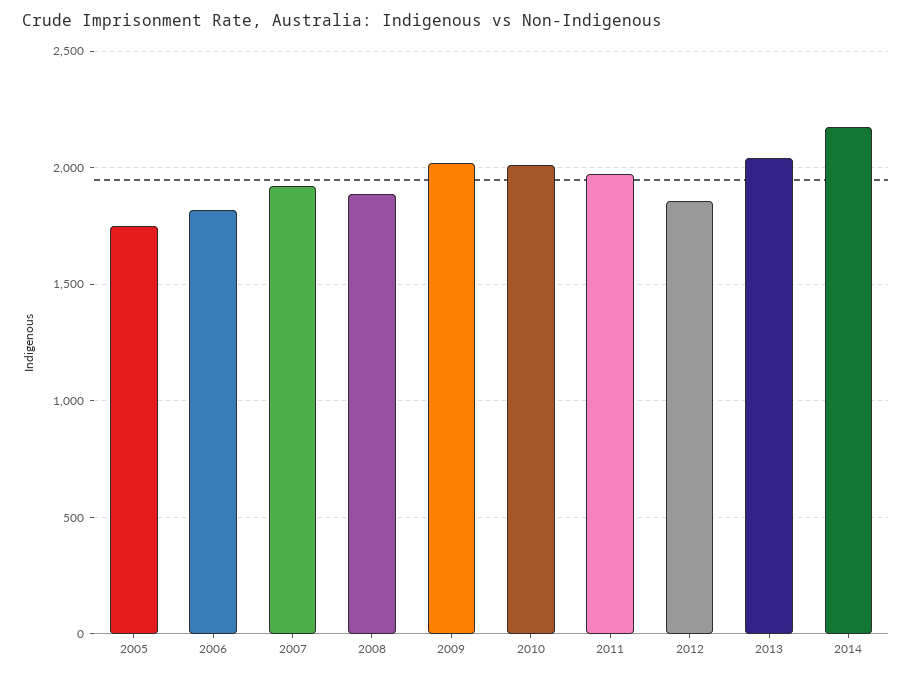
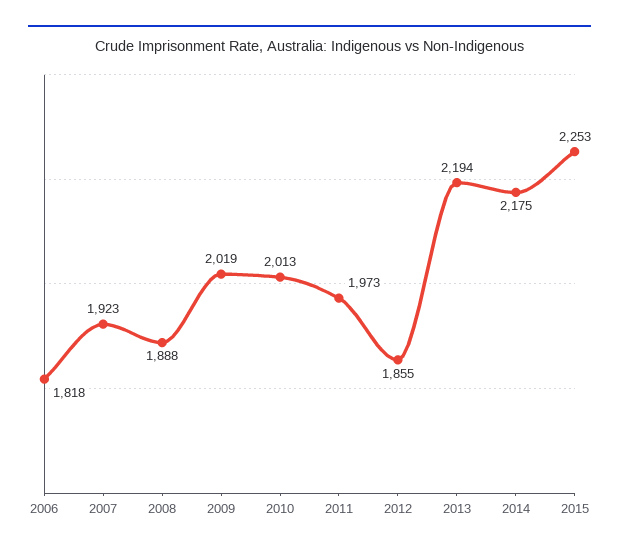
2005: 1750 -> none
2013: 2050 -> 2194
2015: none -> 2253

